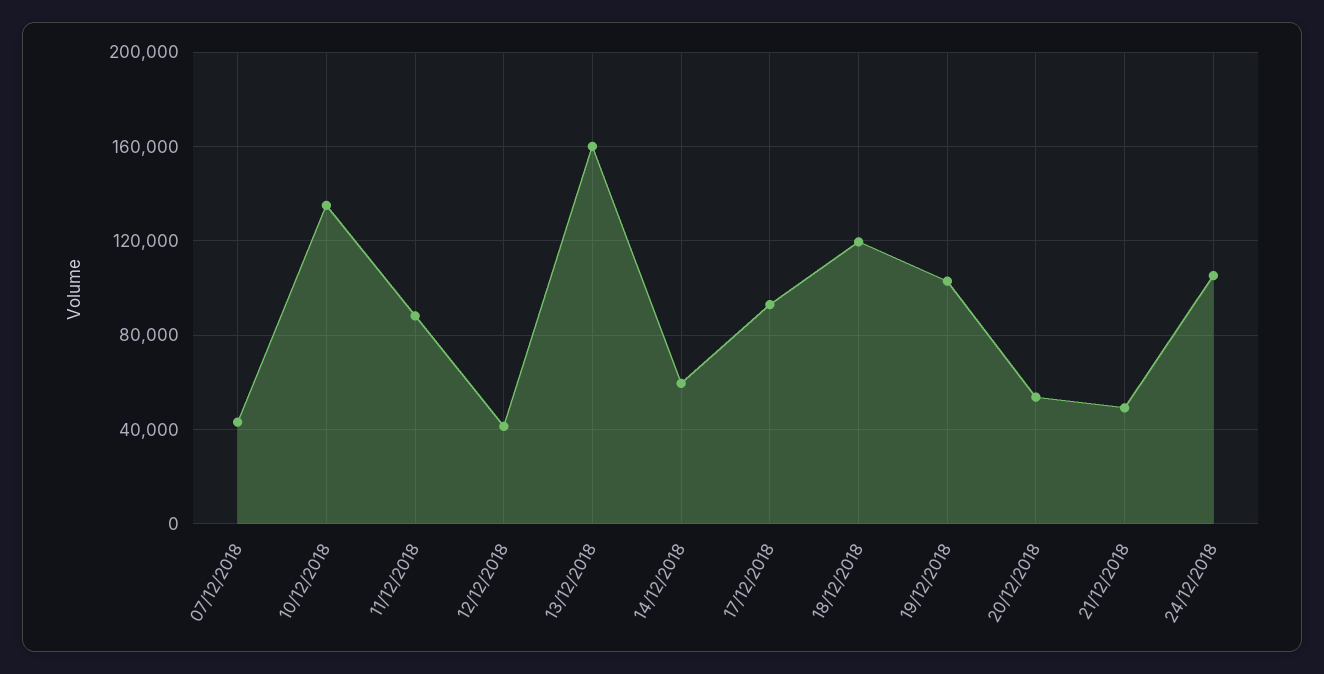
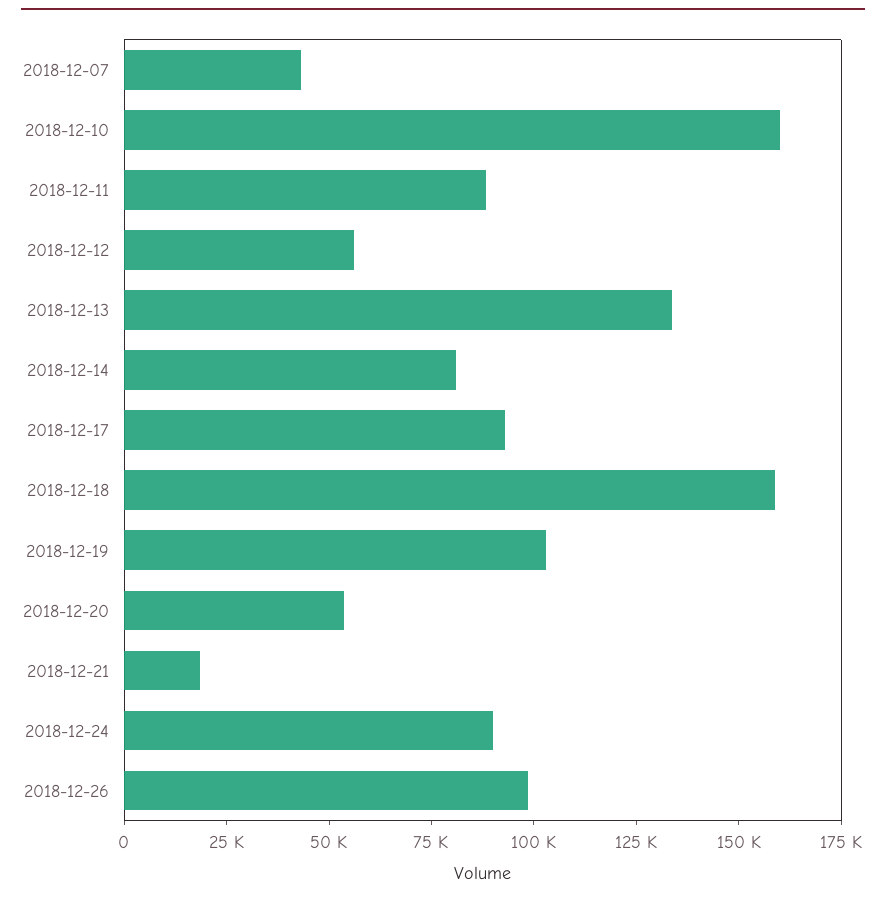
10/12/2018: 135000 -> 160000
12/12/2018: 40000 -> 55000
13/12/2018: 160000 -> 135000
14/12/2018: 60000 -> 80000
18/12/2018: 120000 -> 160000
21/12/2018: 50000 -> 20000
24/12/2018: 105000 -> 90000
2018-12-26: none -> 100000

